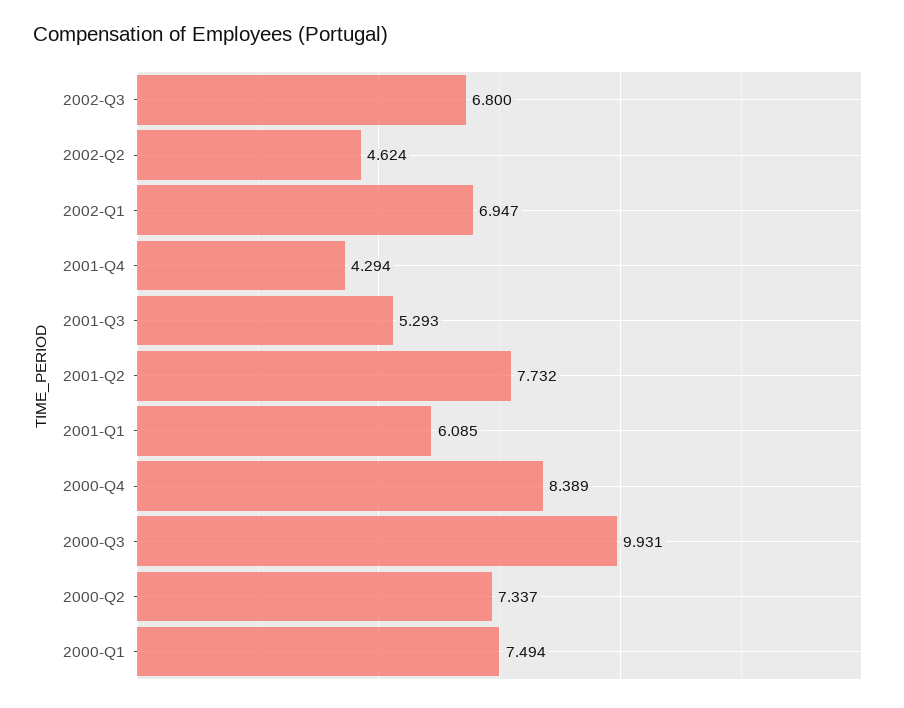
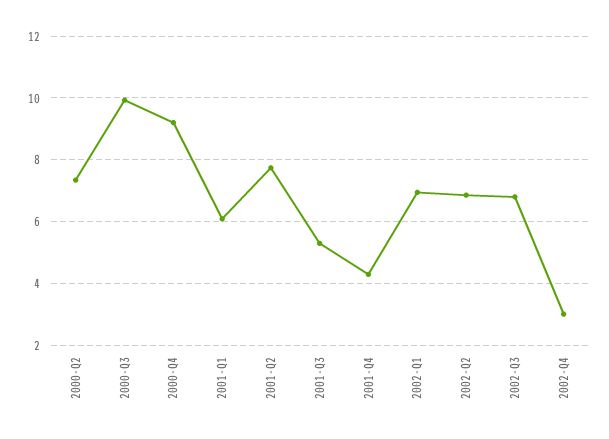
2002-Q2: 4.624 -> 6.8
2000-Q4: 8.389 -> 9.2
2000-Q1: 7.494 -> none
2002-Q4: none -> 3

